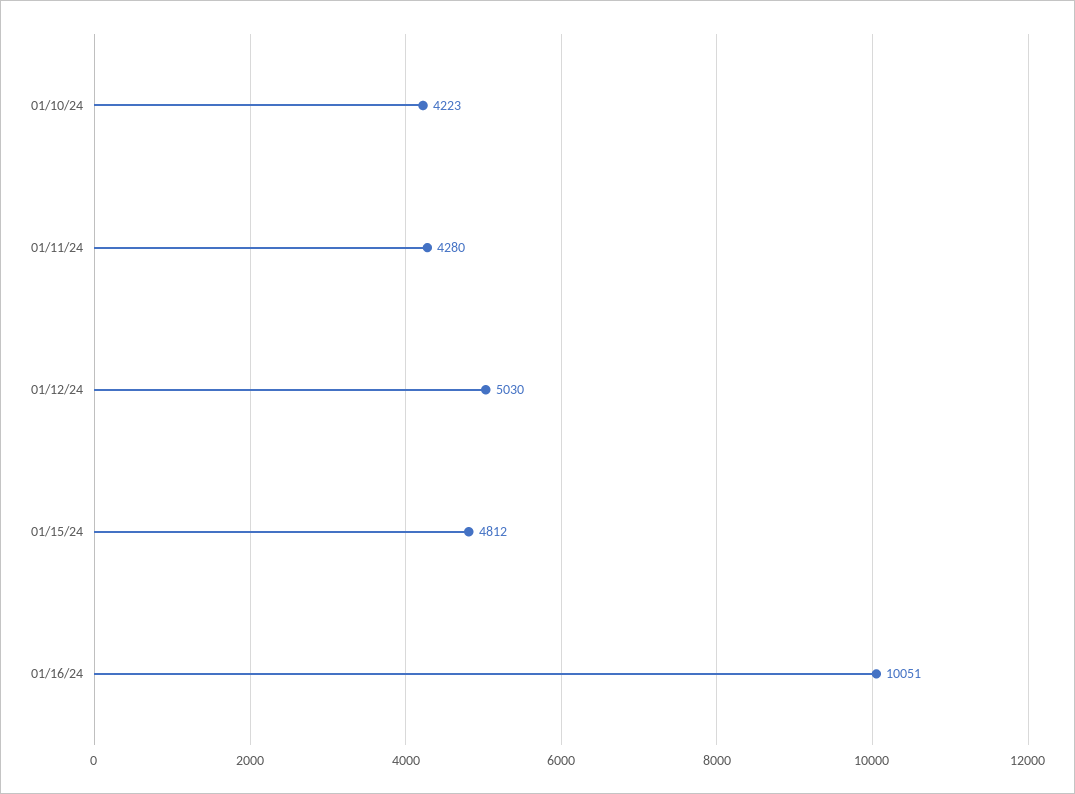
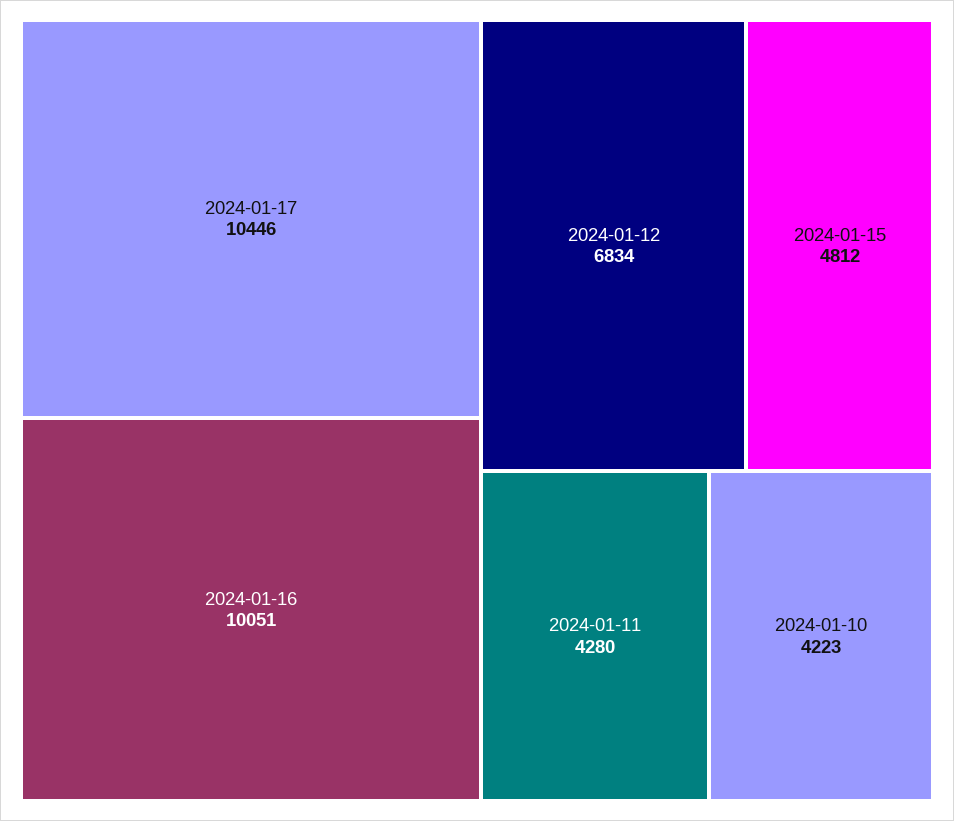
01/12/24: 5030 -> 6834
2024-01-17: none -> 10446

